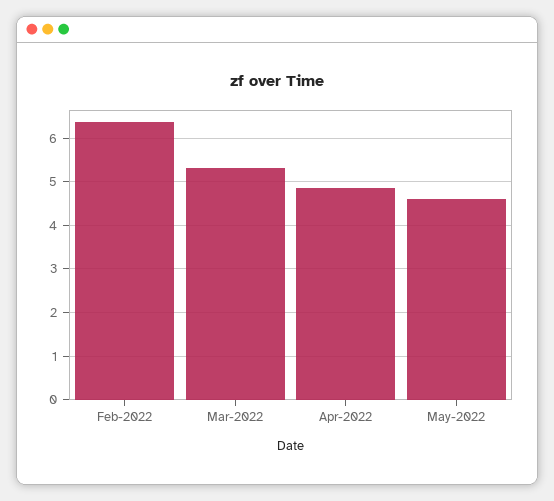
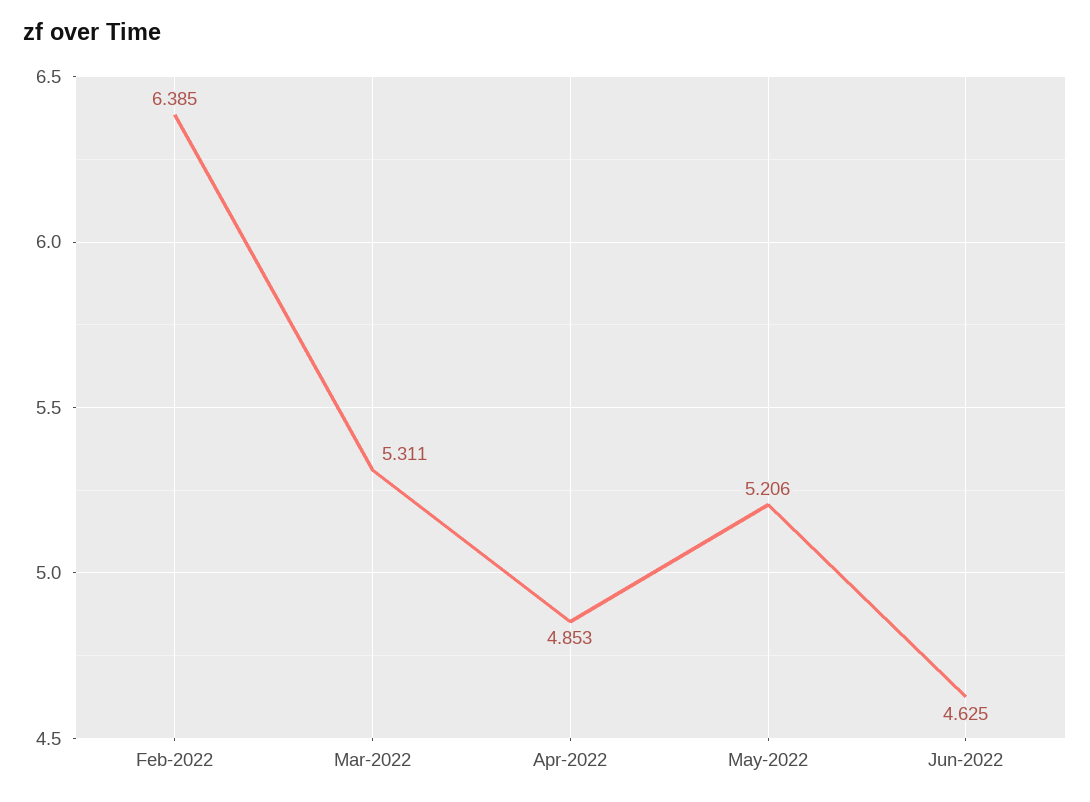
May-2022: 4.6 -> 5.206
Jun-2022: none -> 4.625

